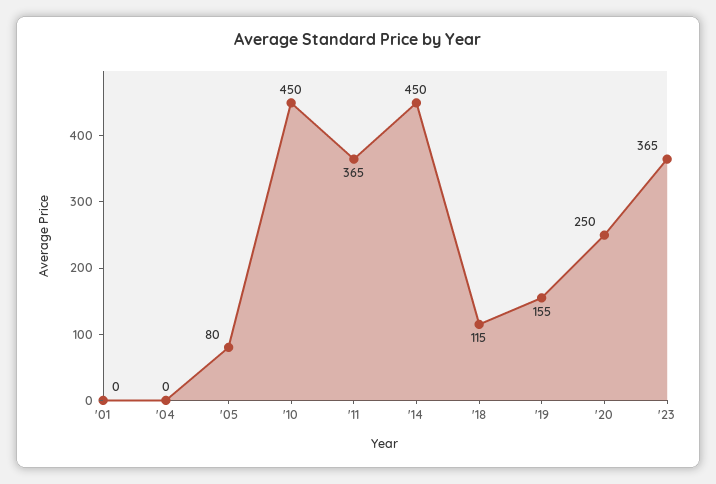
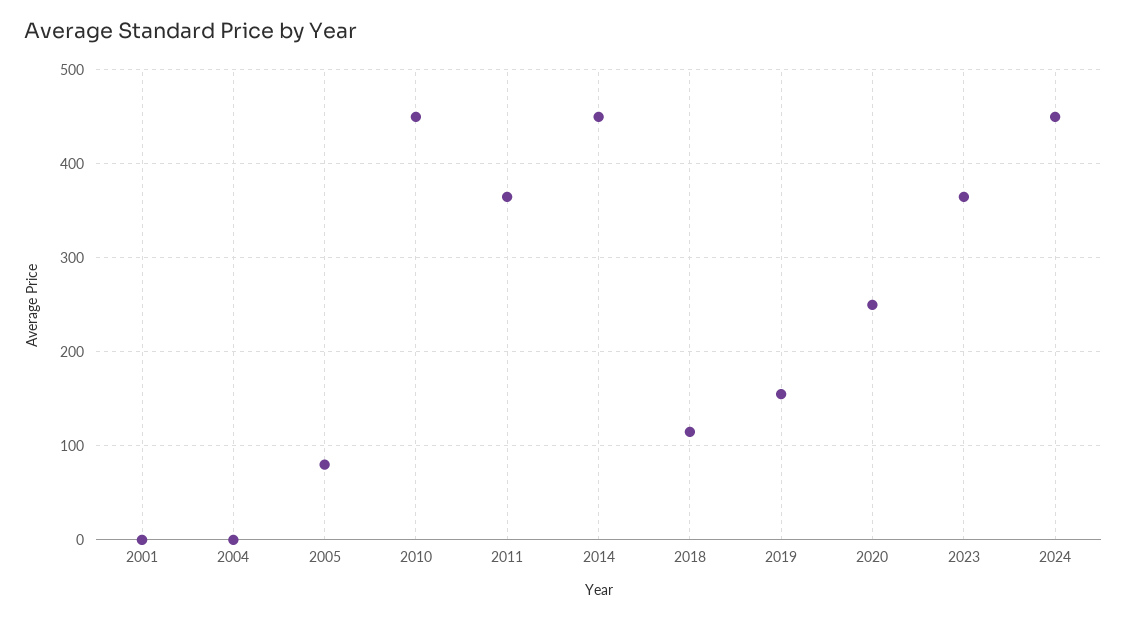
2024: none -> 450

